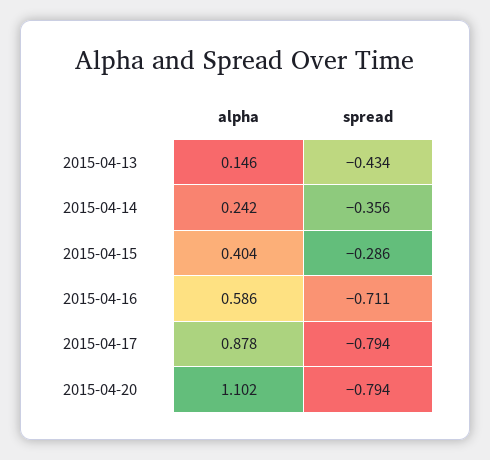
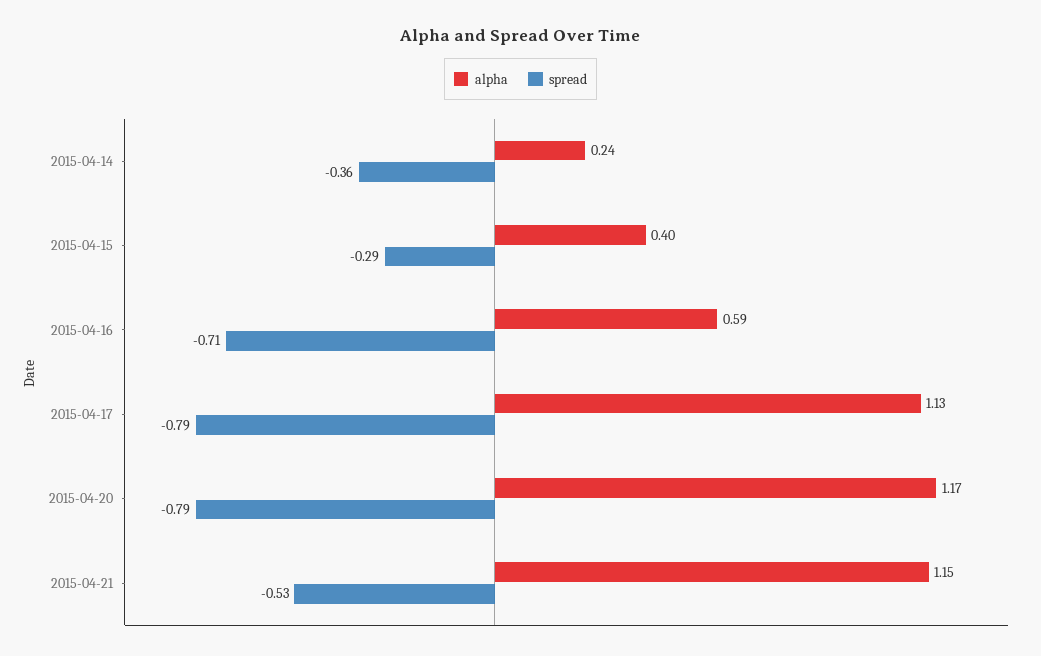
alpha, 2015-04-13: 0.146 -> none
spread, 2015-04-13: -0.434 -> none
alpha, 2015-04-17: 0.878 -> 1.13
alpha, 2015-04-20: 1.102 -> 1.17
alpha, 2015-04-21: none -> 1.15
spread, 2015-04-21: none -> -0.53

